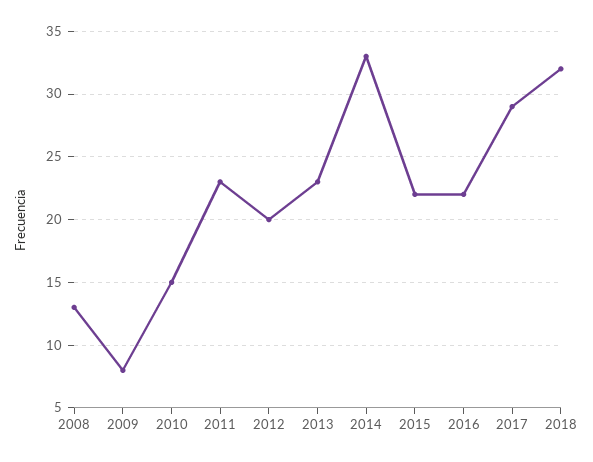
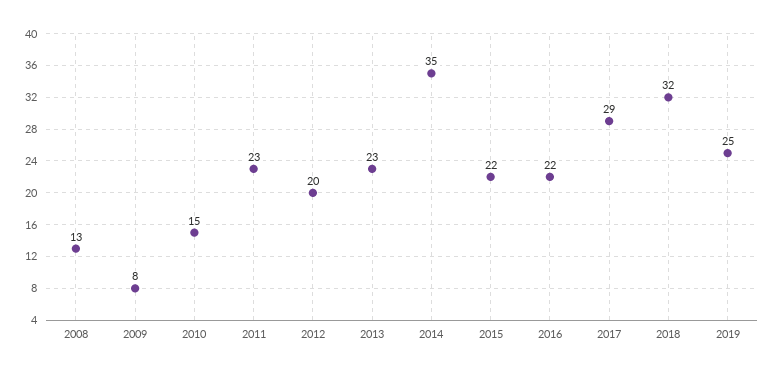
2014: 33 -> 35
2019: none -> 25

